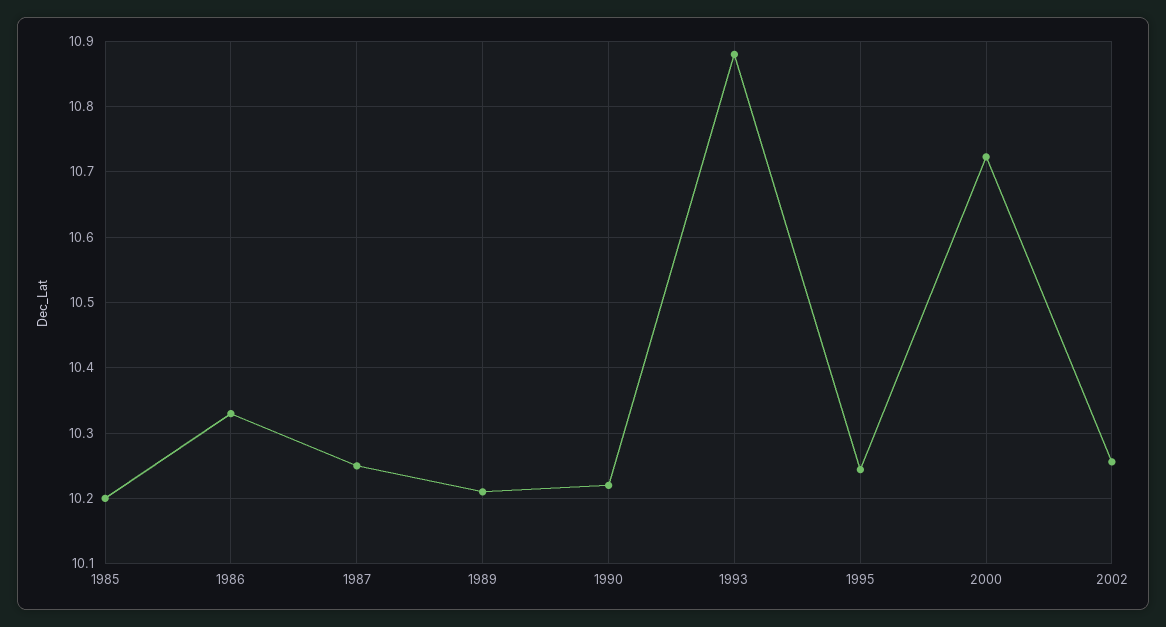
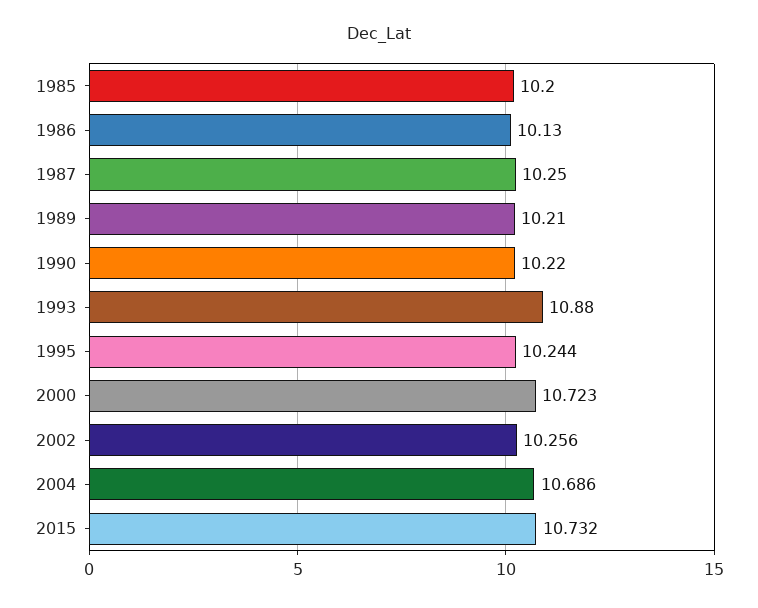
1986: 10.33 -> 10.13
2004: none -> 10.686
2015: none -> 10.732

